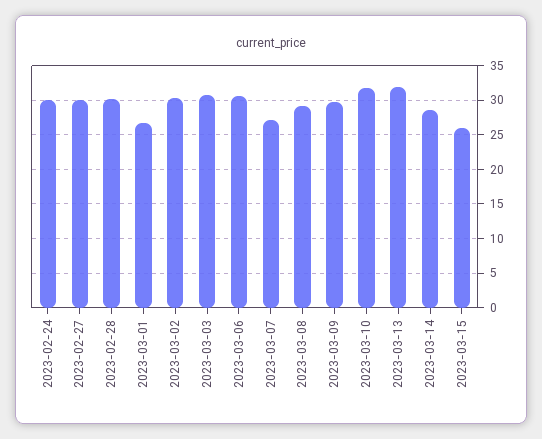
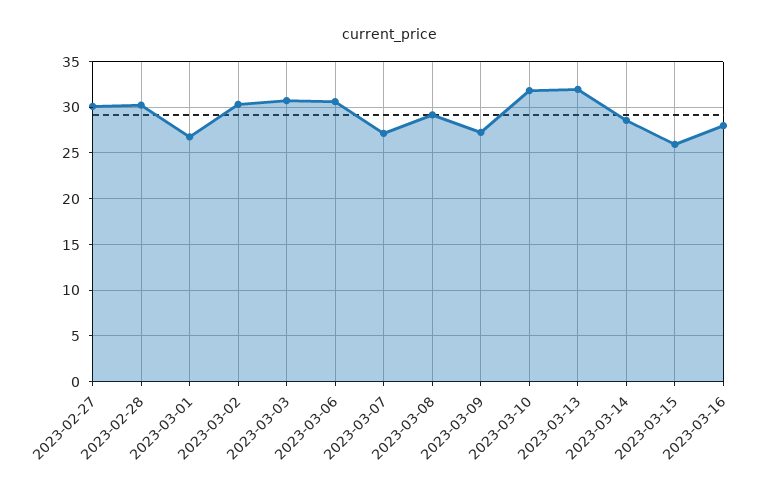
2023-02-24: 30 -> none
2023-03-09: 30 -> 27
2023-03-16: none -> 28

